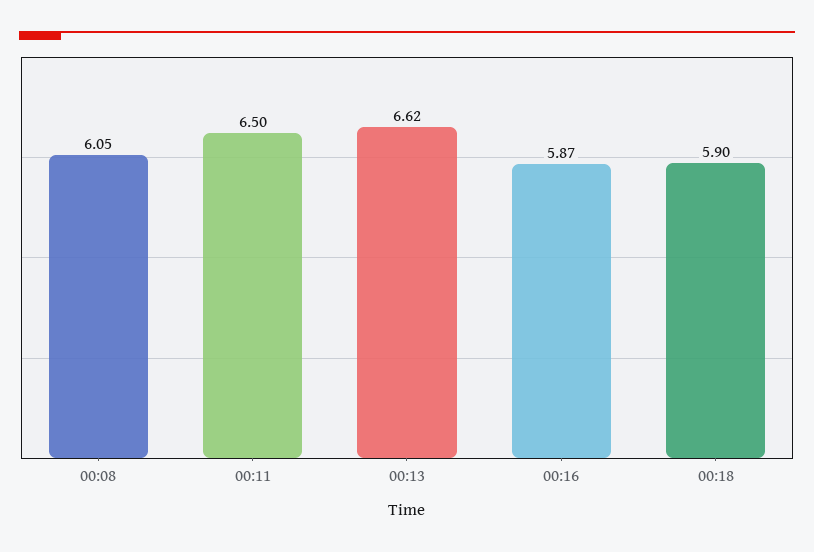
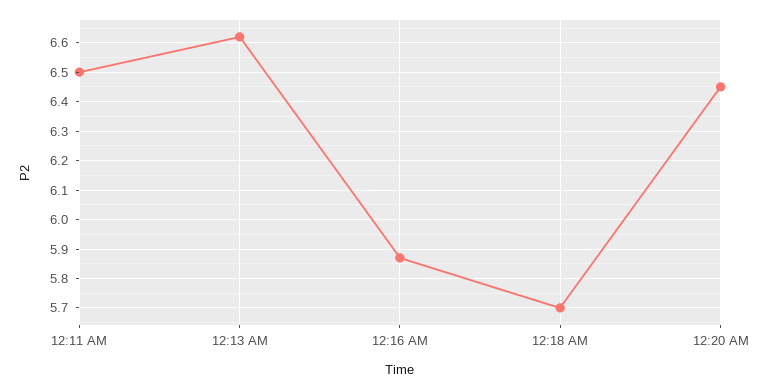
00:08: 6.05 -> none
00:18: 5.9 -> 5.7
12:20 AM: none -> 6.45

